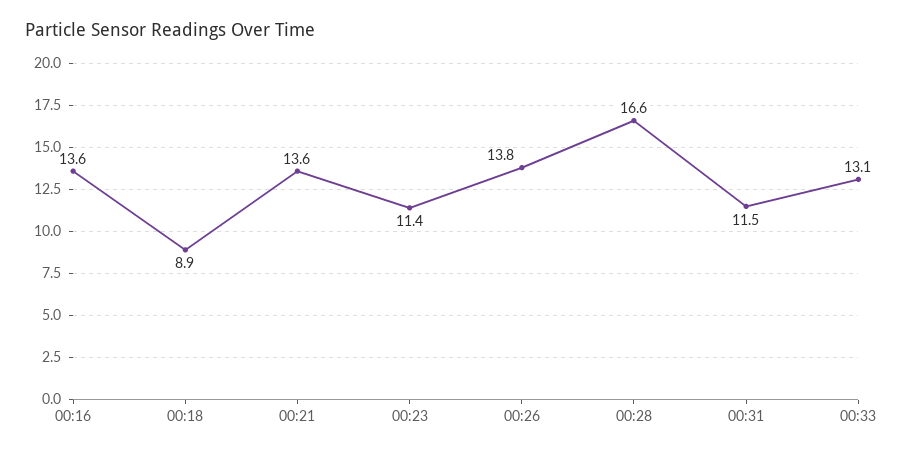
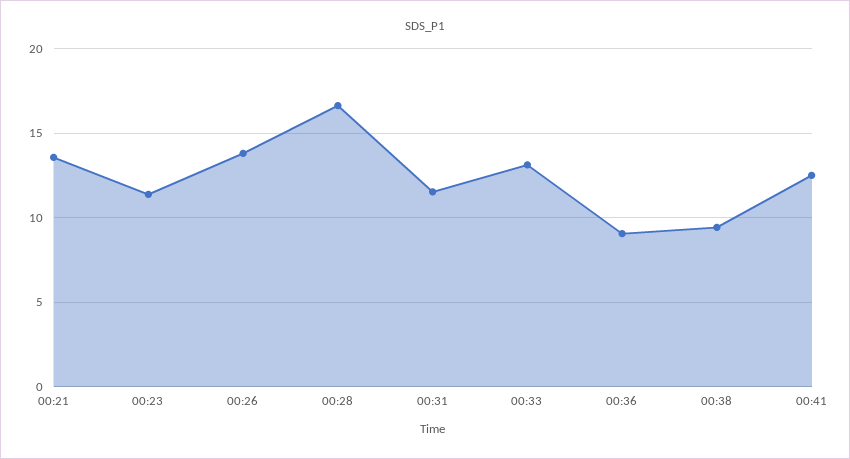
00:16: 13.6 -> none
00:18: 8.9 -> none
00:36: none -> 9
00:38: none -> 9.5
00:41: none -> 12.5

